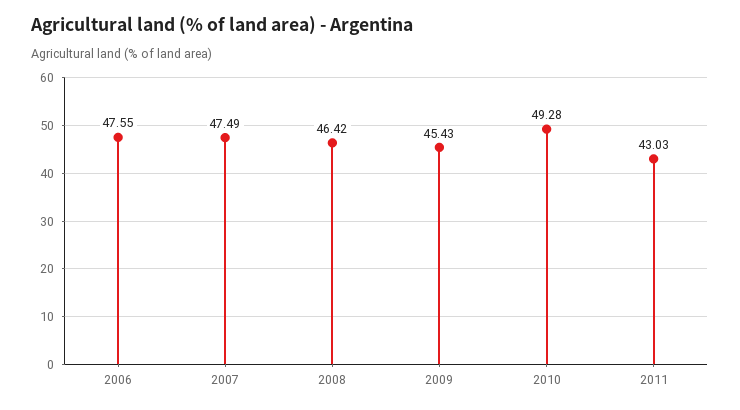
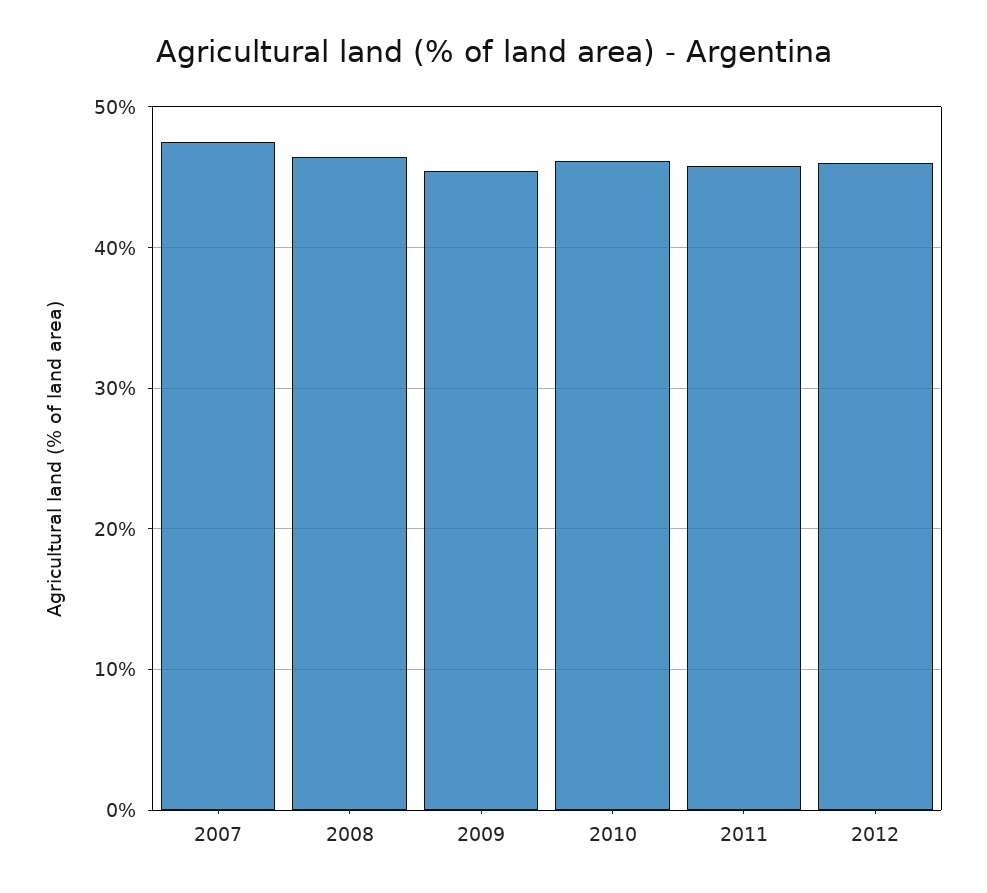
2006: 47.55 -> none
2010: 49.28 -> 46
2011: 43.03 -> 46
2012: none -> 46

